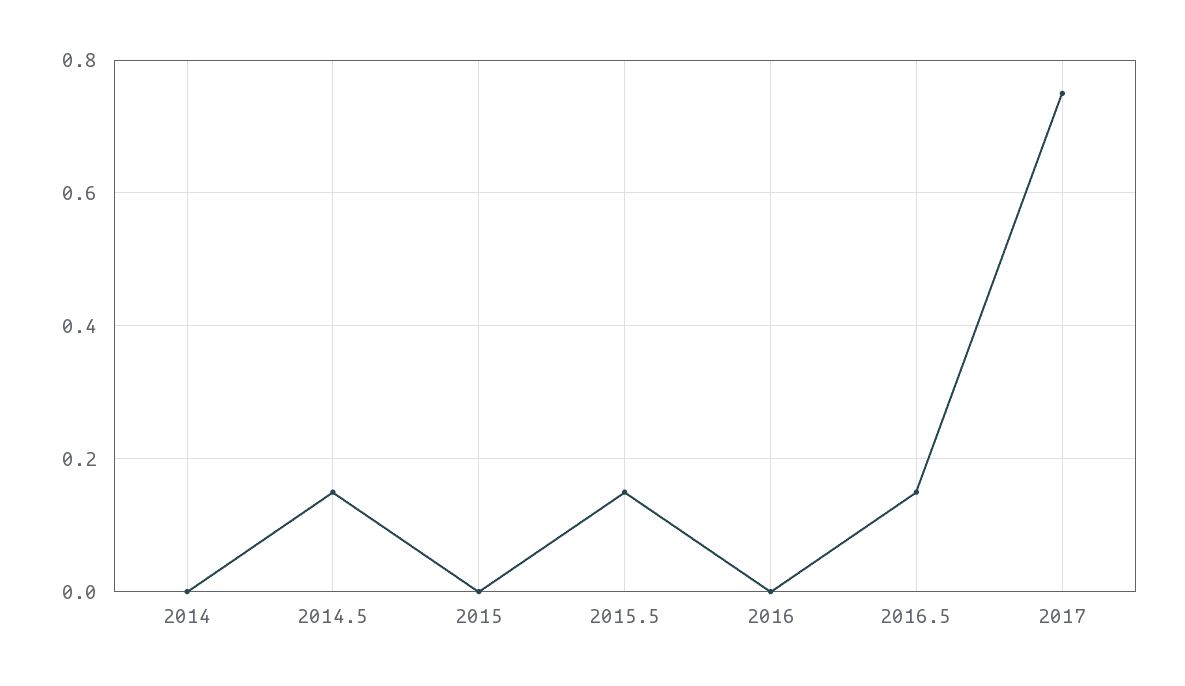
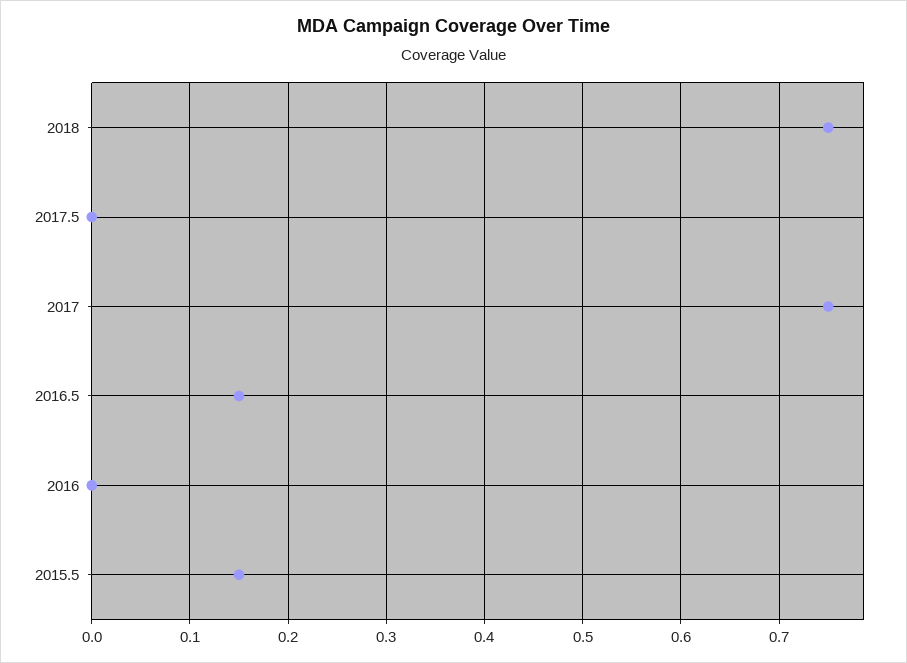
2014: 0 -> none
2014.5: 0.15 -> none
2015: 0 -> none
2018: none -> 0.75
2017.5: none -> 0

